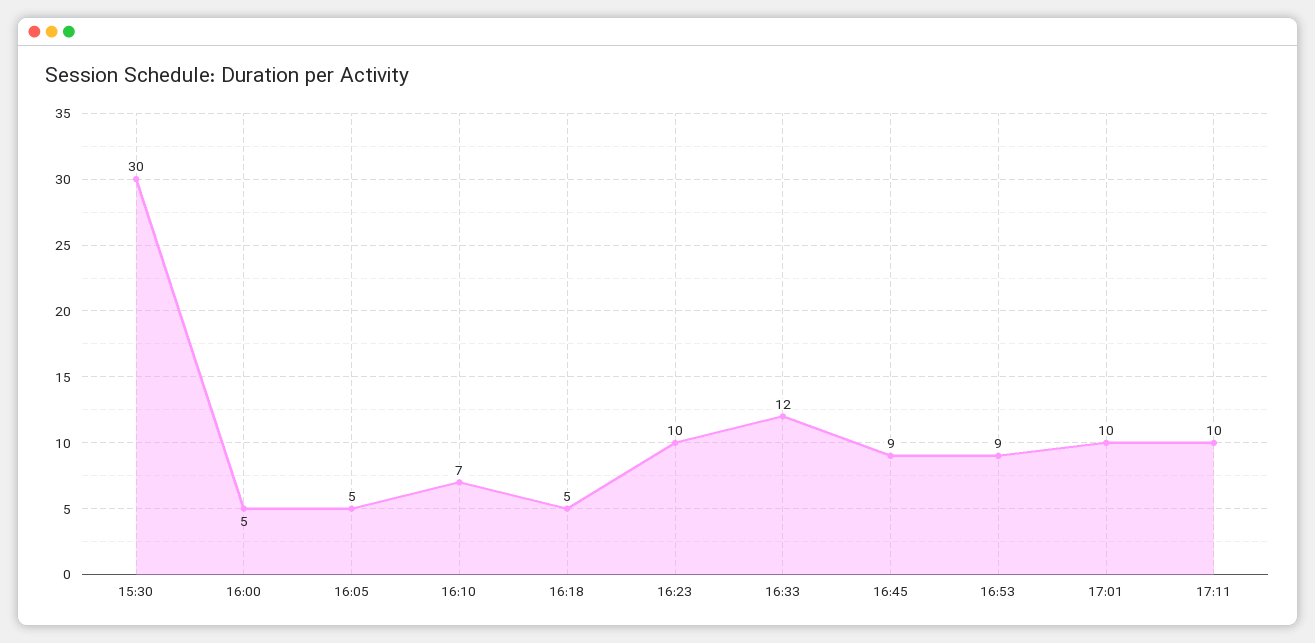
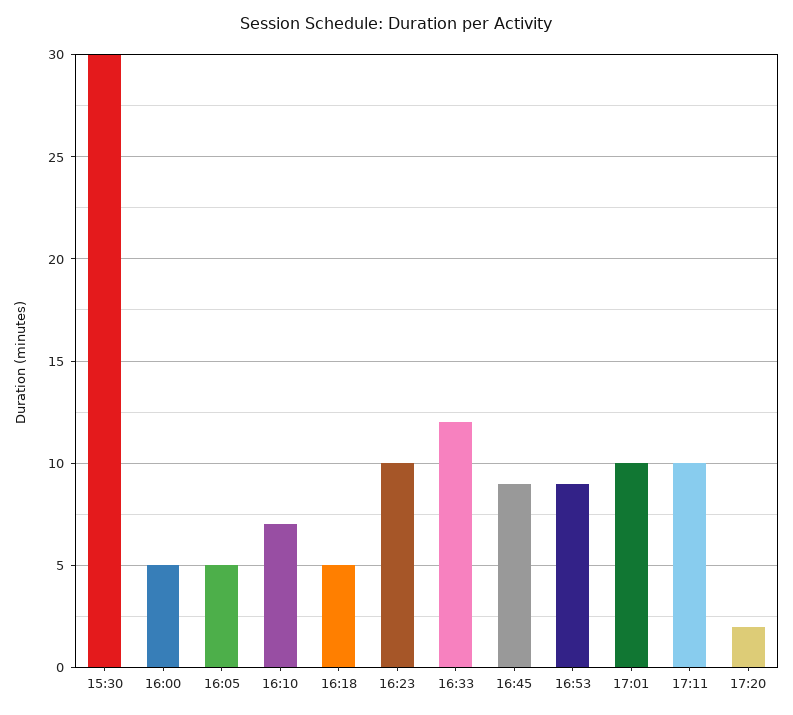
17:20: none -> 2

